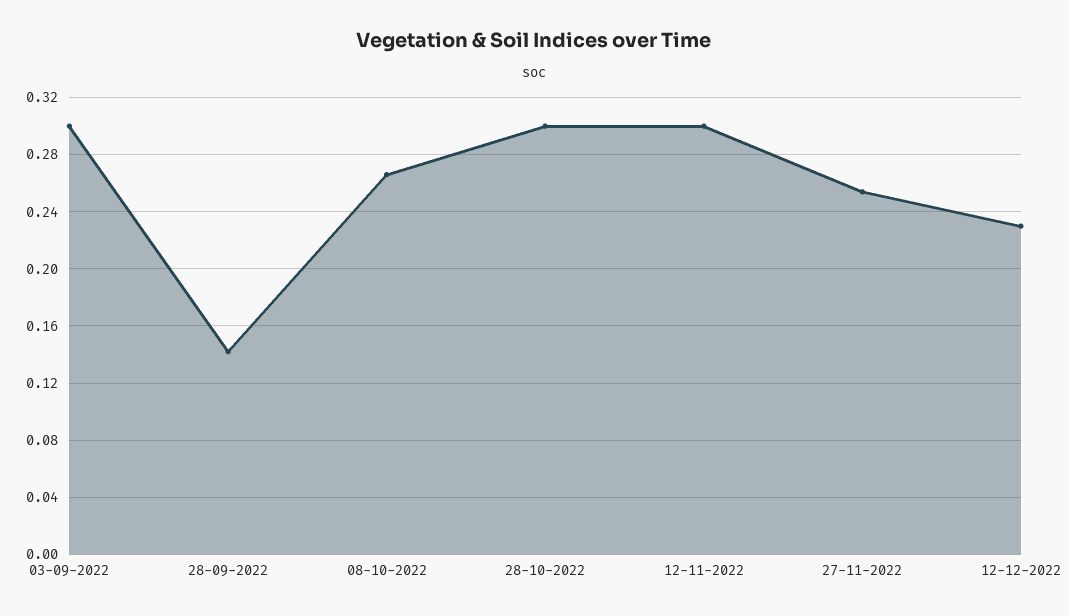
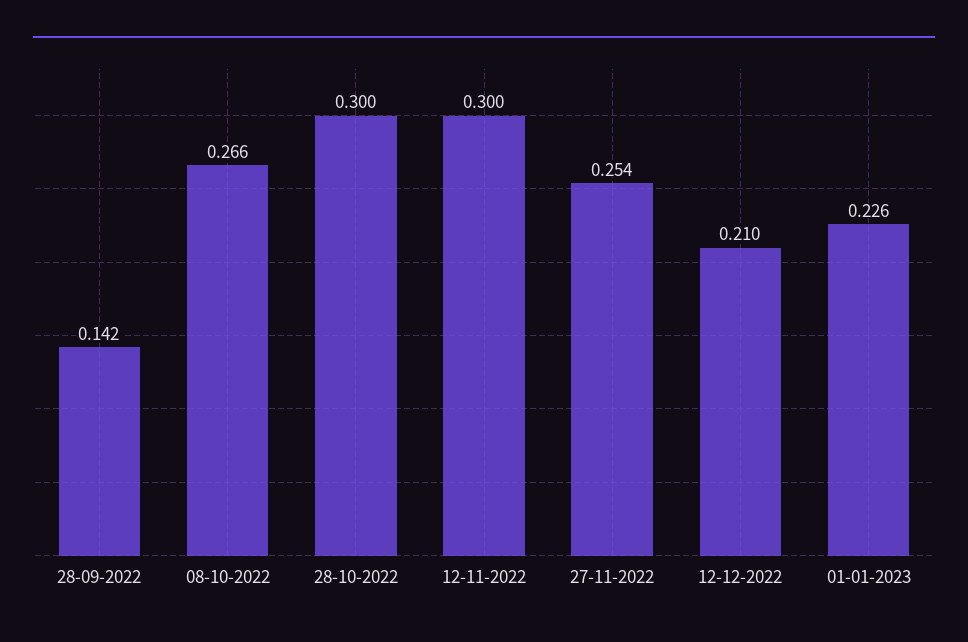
03-09-2022: 0.3 -> none
12-12-2022: 0.23 -> 0.21
01-01-2023: none -> 0.226

